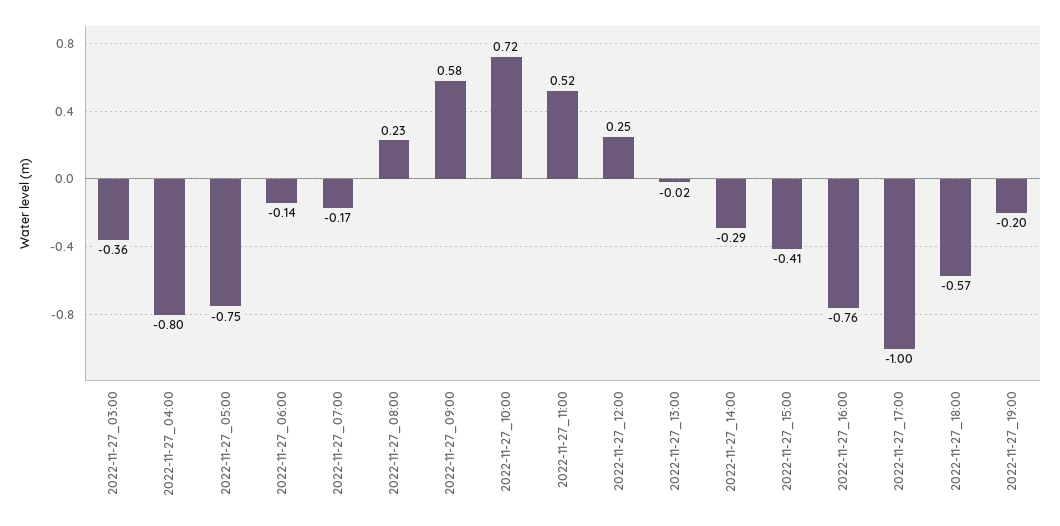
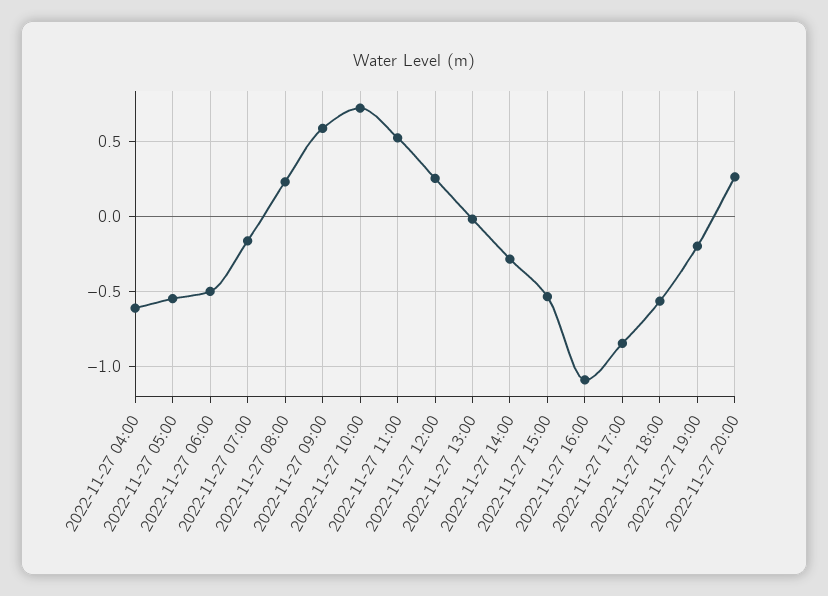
2022-11-27_03:00: -0.36 -> none
2022-11-27_04:00: -0.8 -> -0.6
2022-11-27_05:00: -0.75 -> -0.55
2022-11-27_06:00: -0.14 -> -0.5
2022-11-27_15:00: -0.41 -> -0.55
2022-11-27_16:00: -0.76 -> -1.1
2022-11-27_17:00: -1 -> -0.85
2022-11-27 20:00: none -> 0.25

